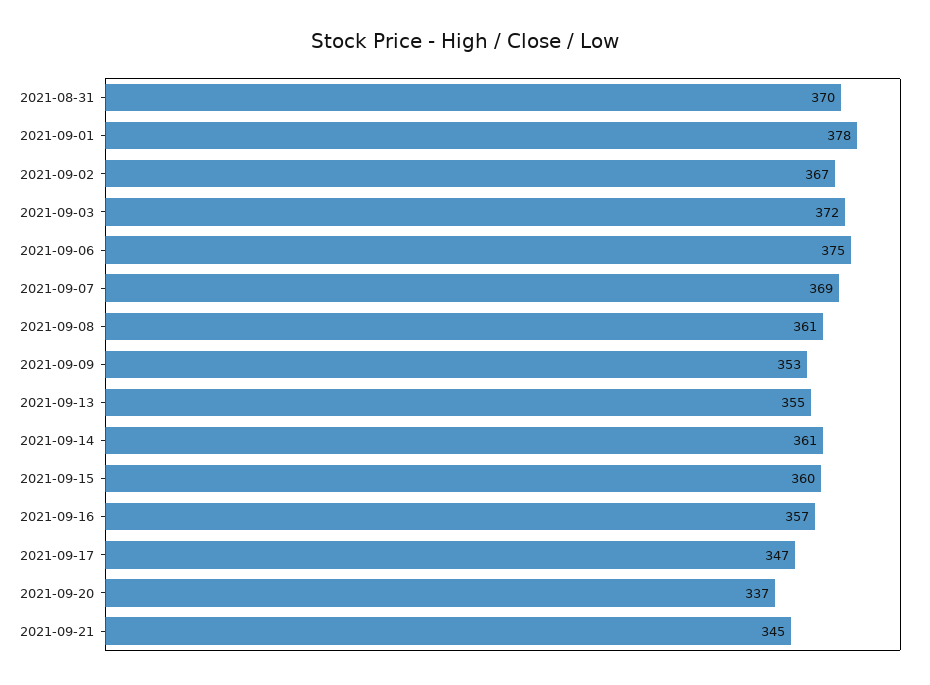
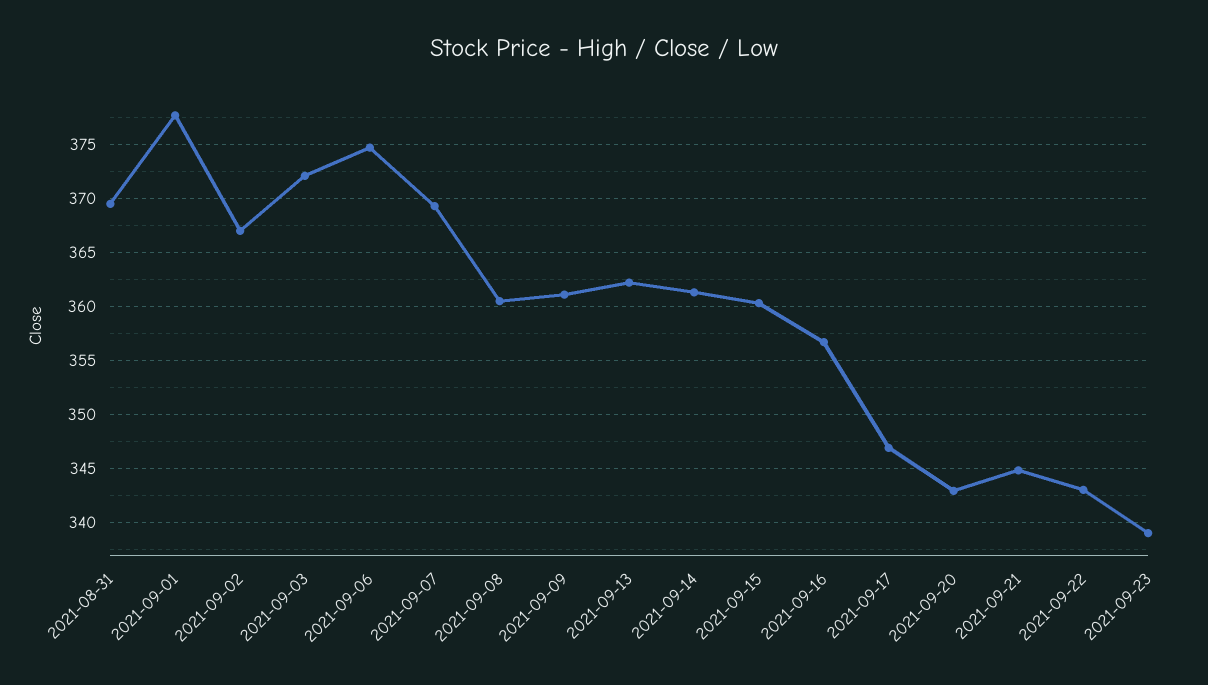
2021-09-09: 353 -> 361
2021-09-13: 355 -> 362
2021-09-20: 337 -> 343
2021-09-22: none -> 343
2021-09-23: none -> 339

